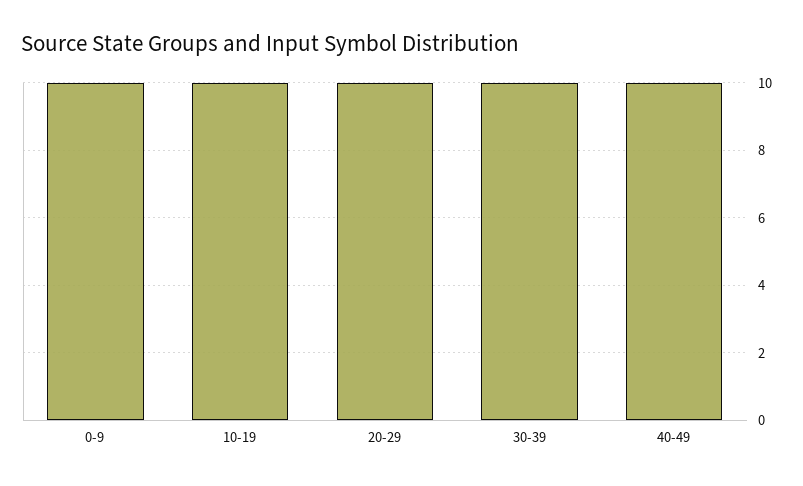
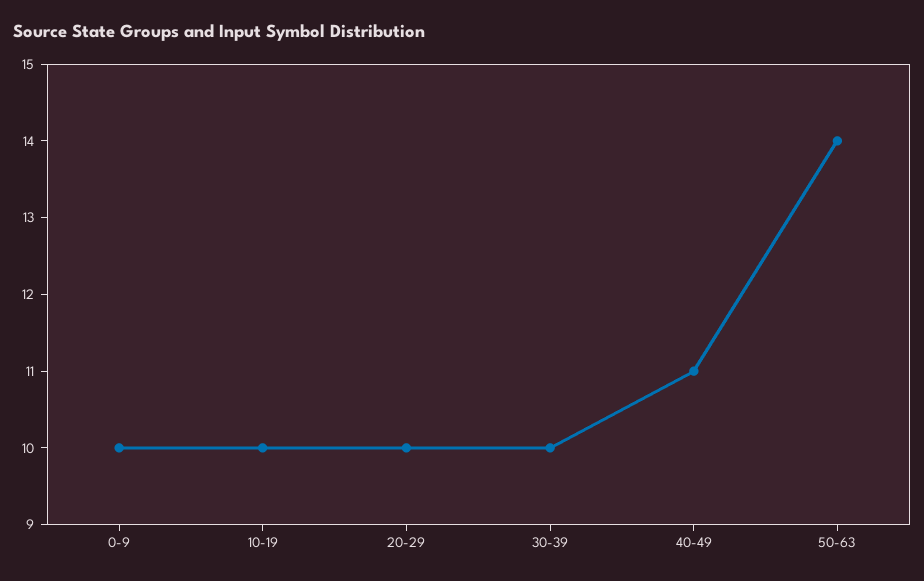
40-49: 10 -> 11
50-63: none -> 14

